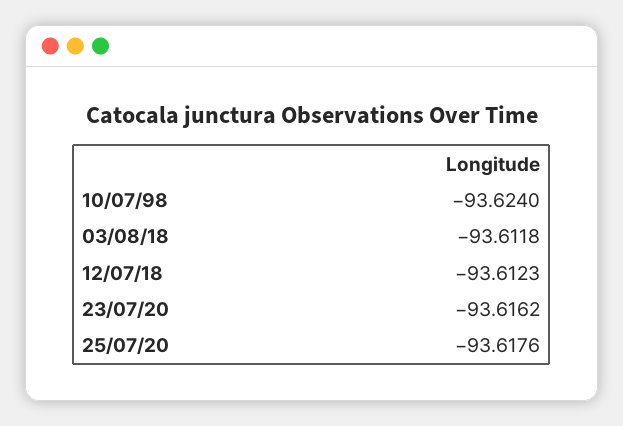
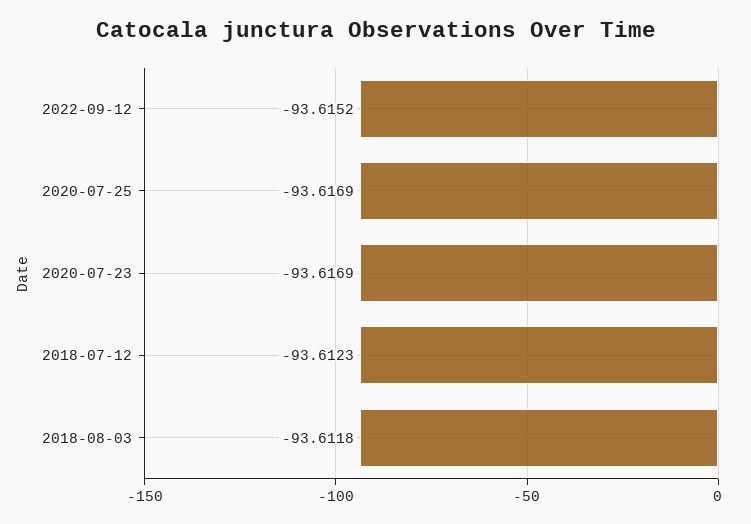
10/07/98: -93.624 -> none
23/07/20: -93.6162 -> -93.6169
25/07/20: -93.6176 -> -93.6169
2022-09-12: none -> -93.6152

